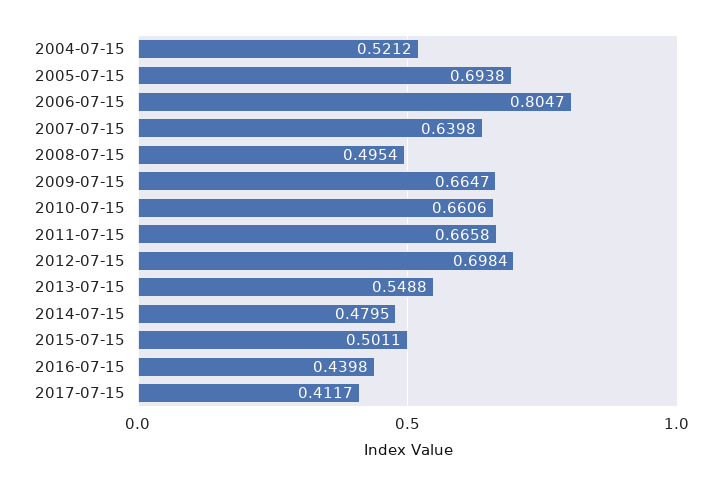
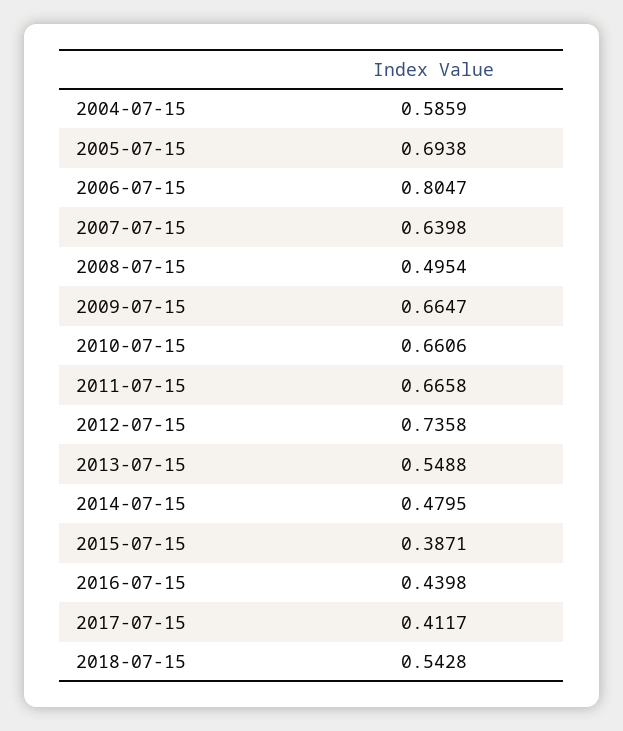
2004-07-15: 0.5212 -> 0.5859
2012-07-15: 0.6984 -> 0.7358
2015-07-15: 0.5011 -> 0.3871
2018-07-15: none -> 0.5428

